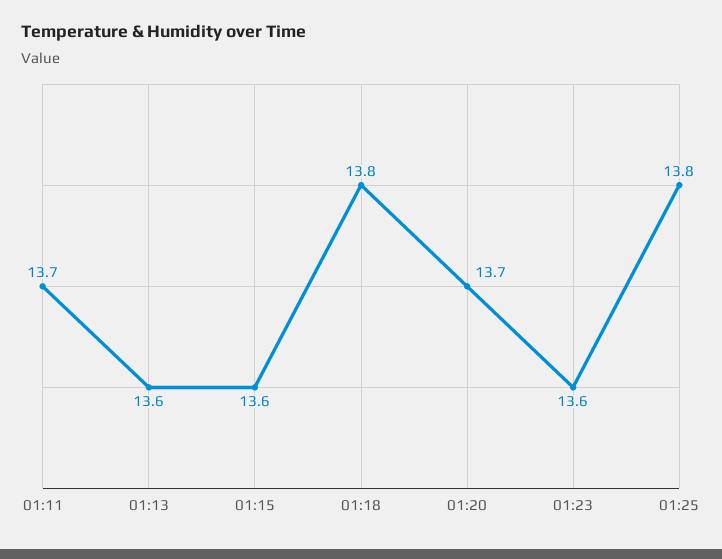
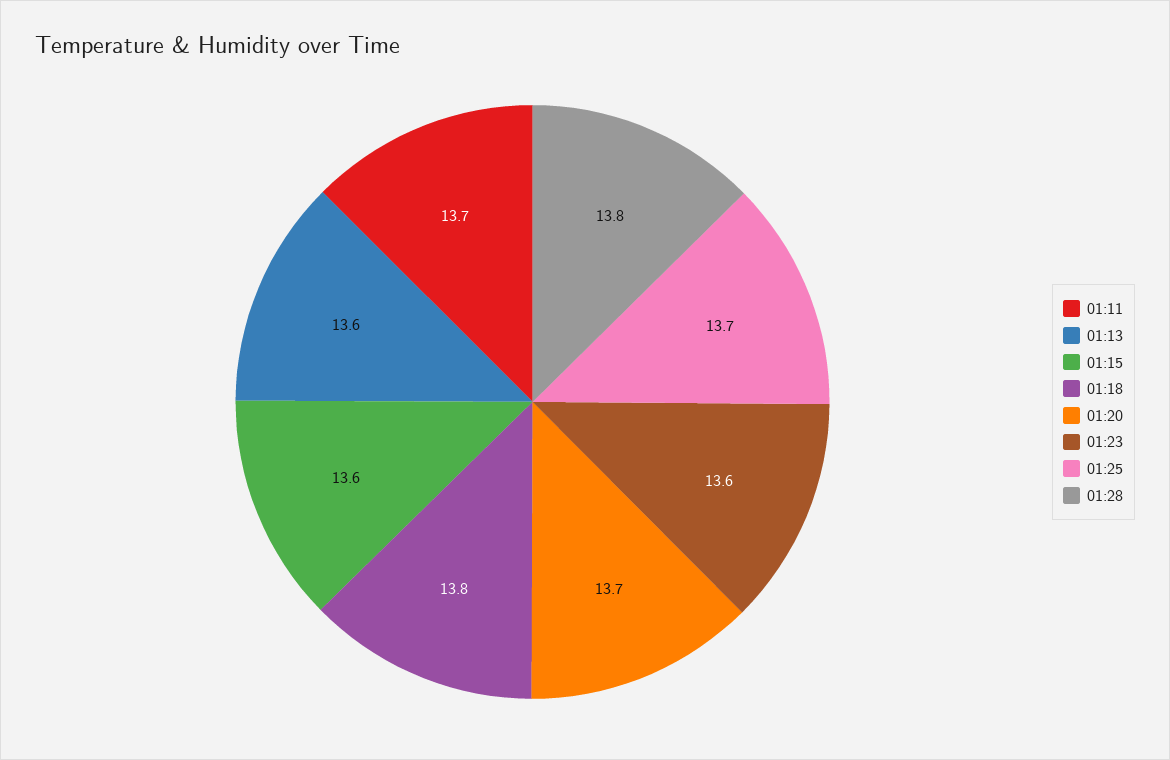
01:25: 13.8 -> 13.7
01:28: none -> 13.8

